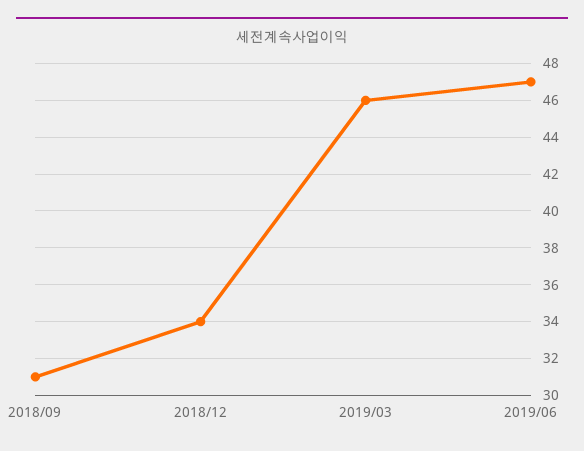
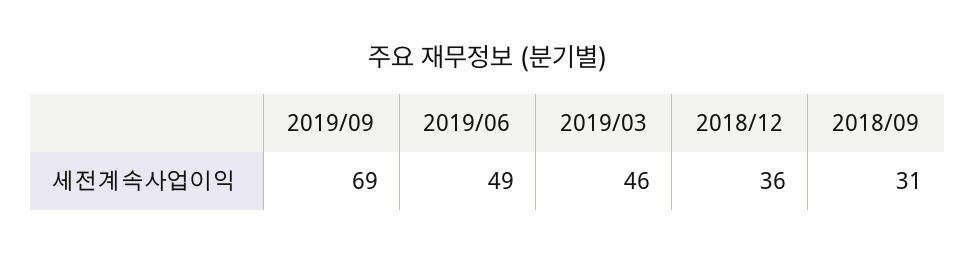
2018/12: 34 -> 36
2019/06: 47 -> 49
2019/09: none -> 69

